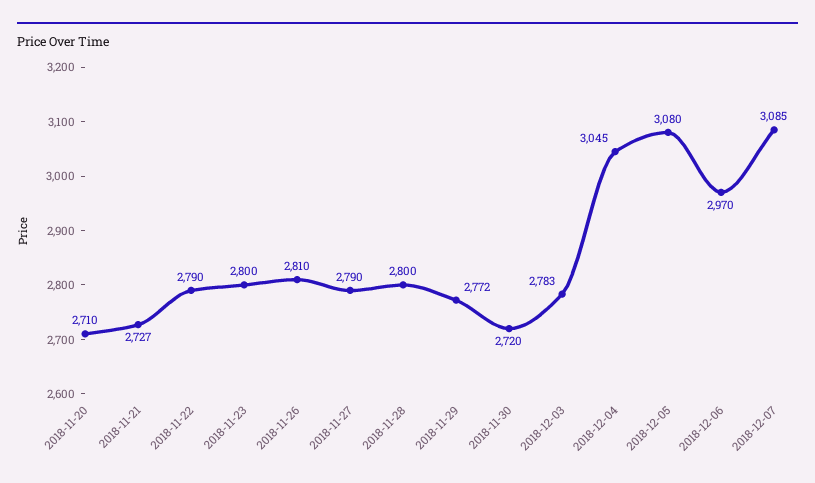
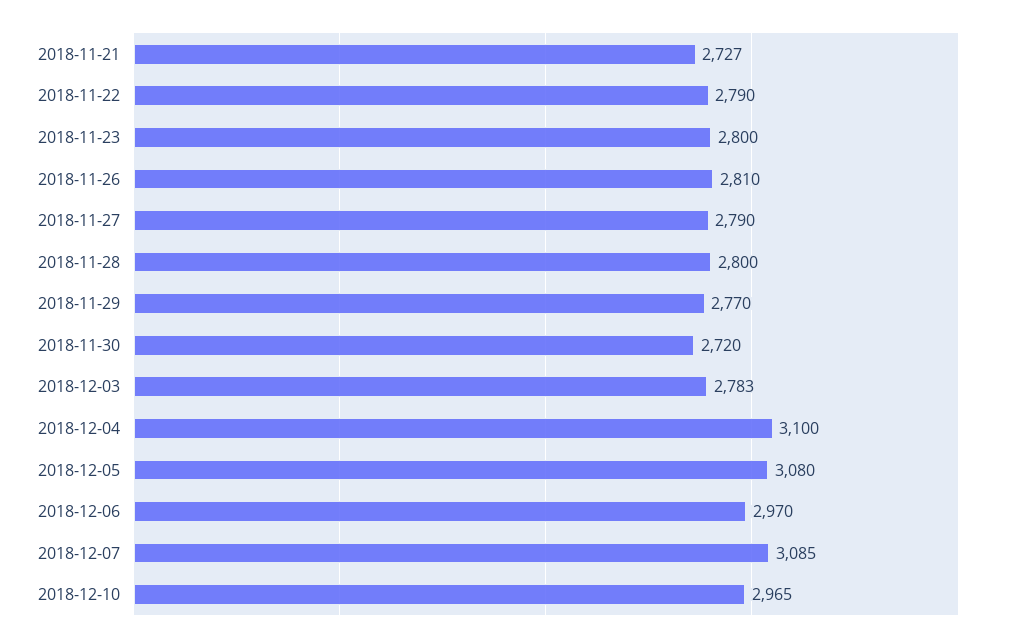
2018-11-20: 2710 -> none
2018-11-29: 2772 -> 2770
2018-12-04: 3045 -> 3100
2018-12-10: none -> 2965

